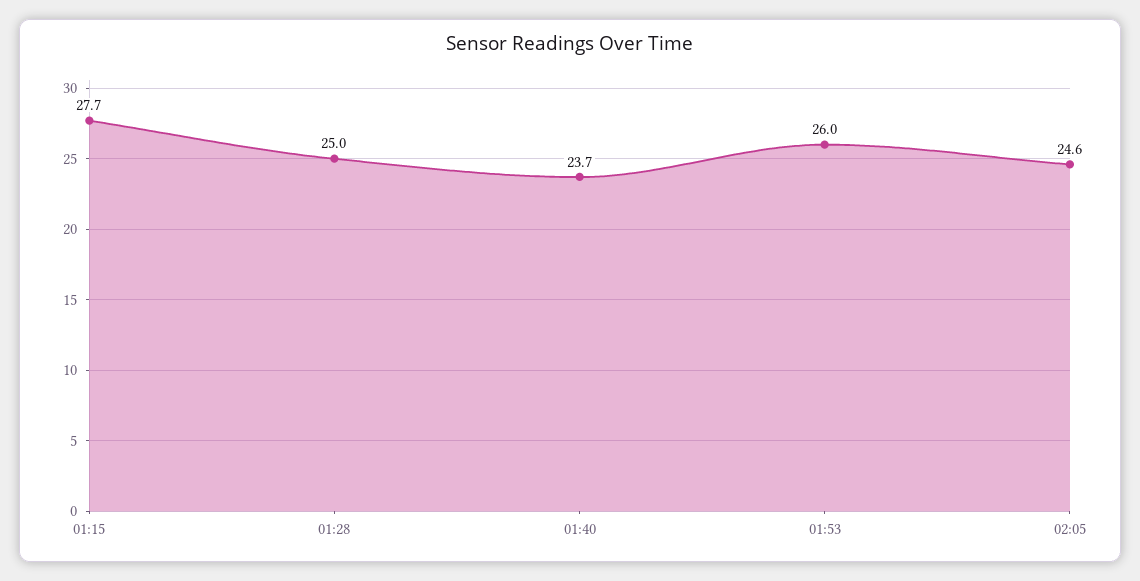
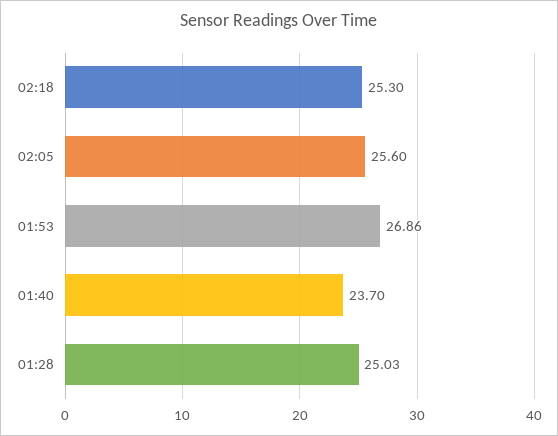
01:15: 27.7 -> none
01:53: 26 -> 26.86
02:05: 24.6 -> 25.6
02:18: none -> 25.3

